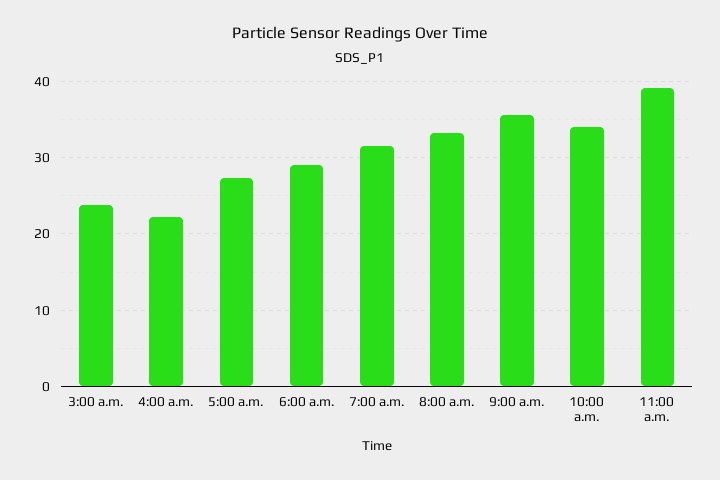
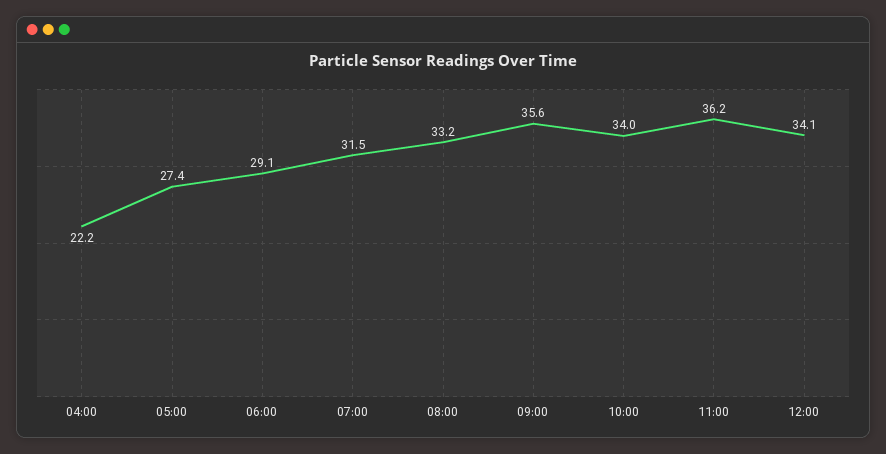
3:00 a.m.: 24 -> none
11:00 a.m.: 39 -> 36.2
12:00: none -> 34.1

